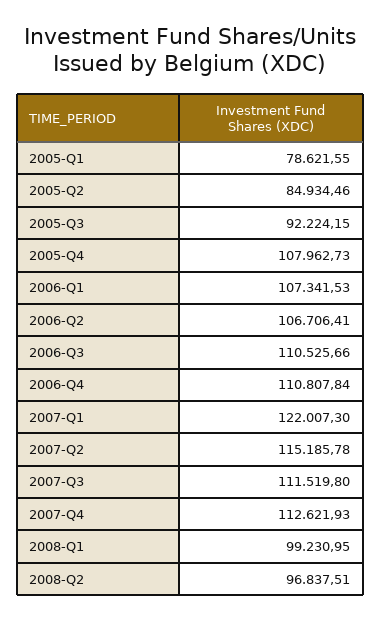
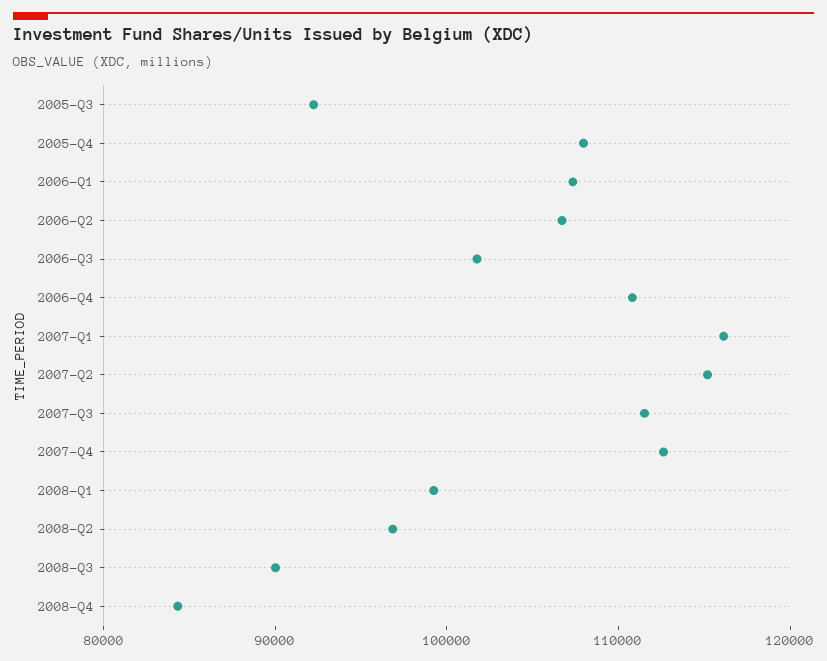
2005-Q1: 78621.55 -> none
2005-Q2: 84934.46 -> none
2006-Q3: 110525.66 -> 102000
2007-Q1: 122007.3 -> 116000
2008-Q3: none -> 90000
2008-Q4: none -> 84000

